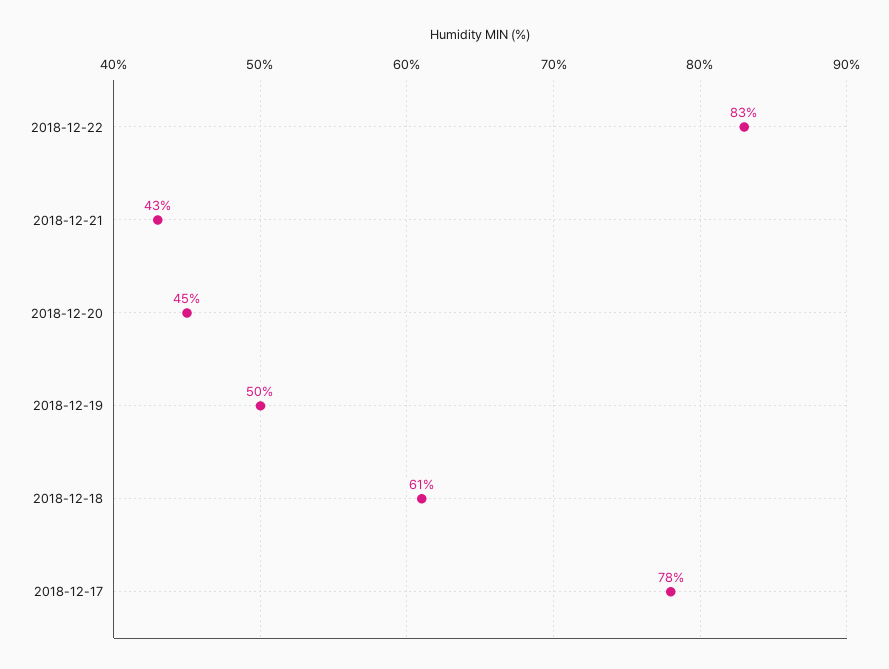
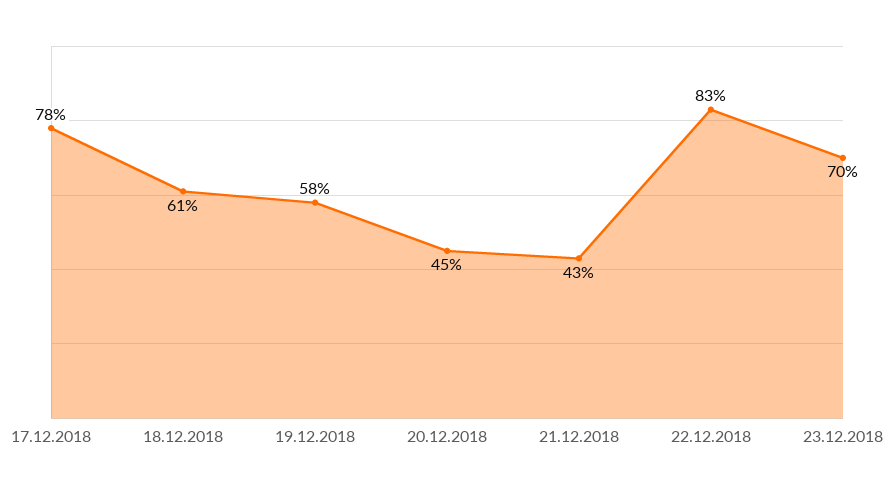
2018-12-19: 50 -> 58
23.12.2018: none -> 70

